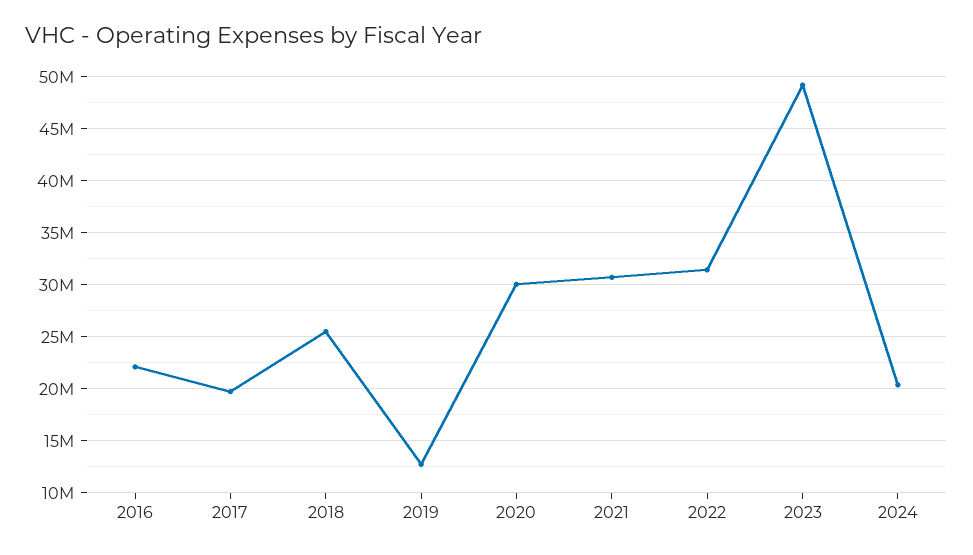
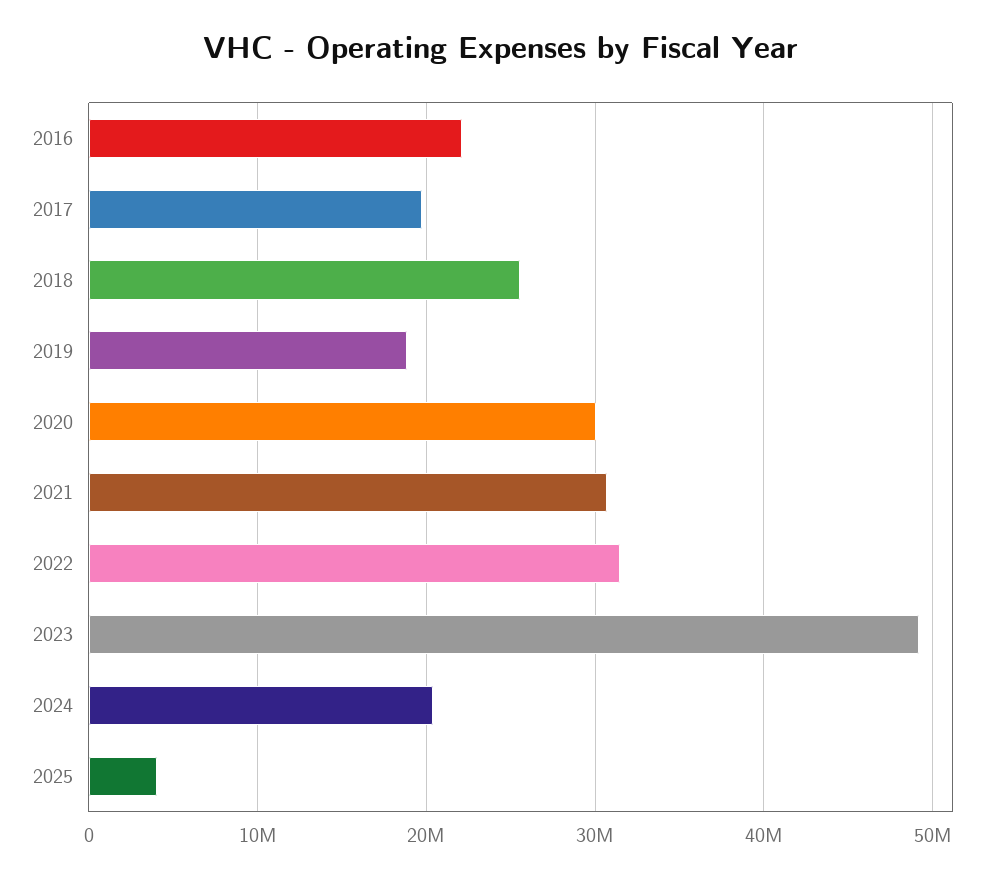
2019: 13000000 -> 19000000
2025: none -> 4000000

